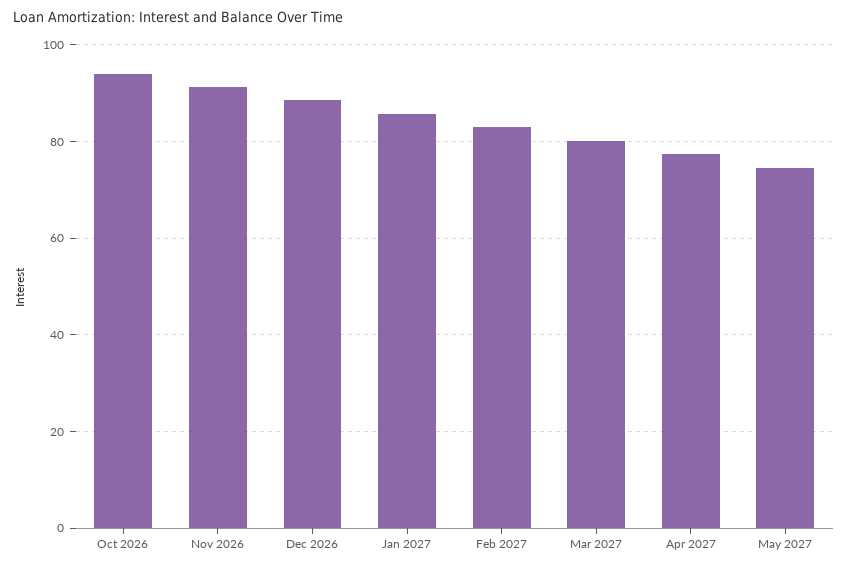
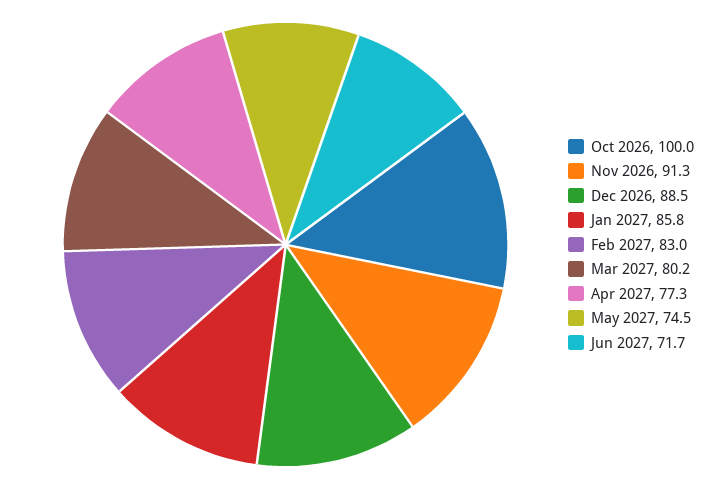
Oct 2026: 94 -> 100
Jun 2027: none -> 71.7

